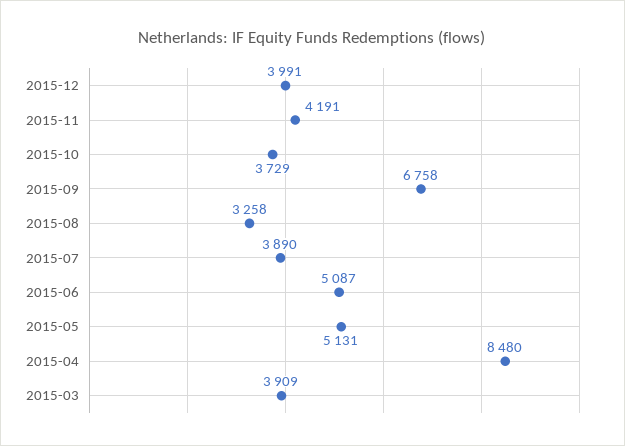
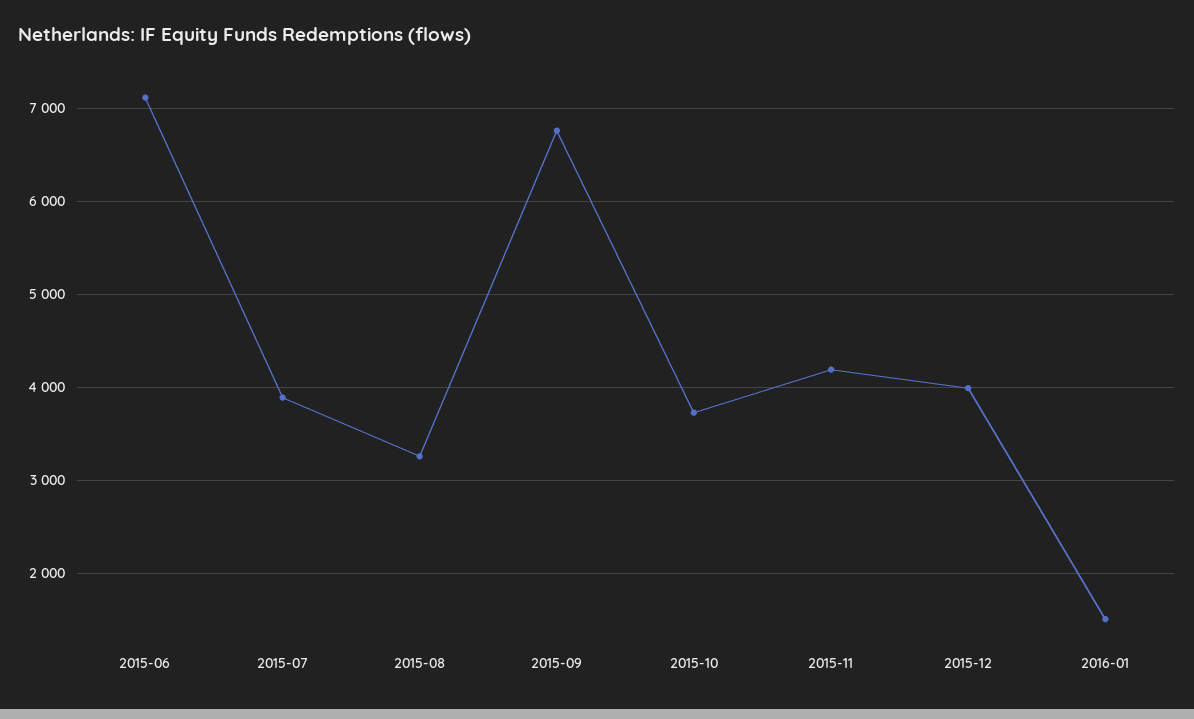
2015-06: 5087 -> 7100
2015-05: 5131 -> none
2015-04: 8480 -> none
2015-03: 3909 -> none
2016-01: none -> 1500

